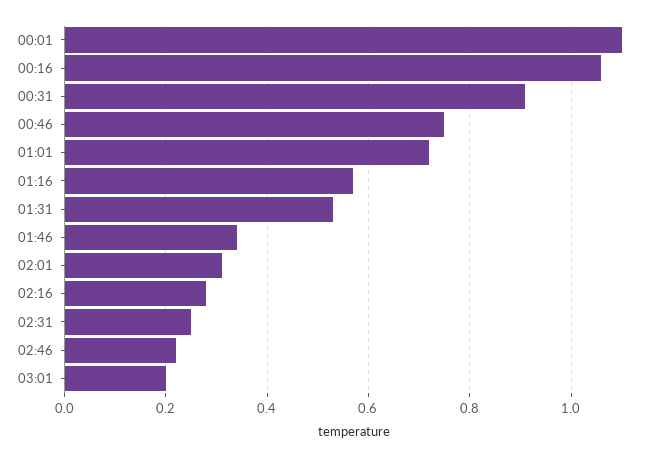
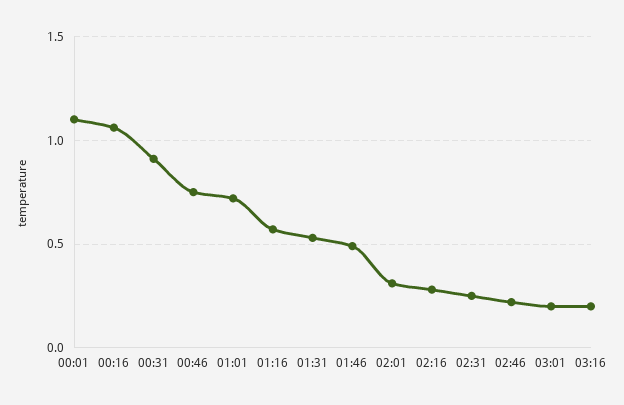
01:46: 0.35 -> 0.5
03:16: none -> 0.2

